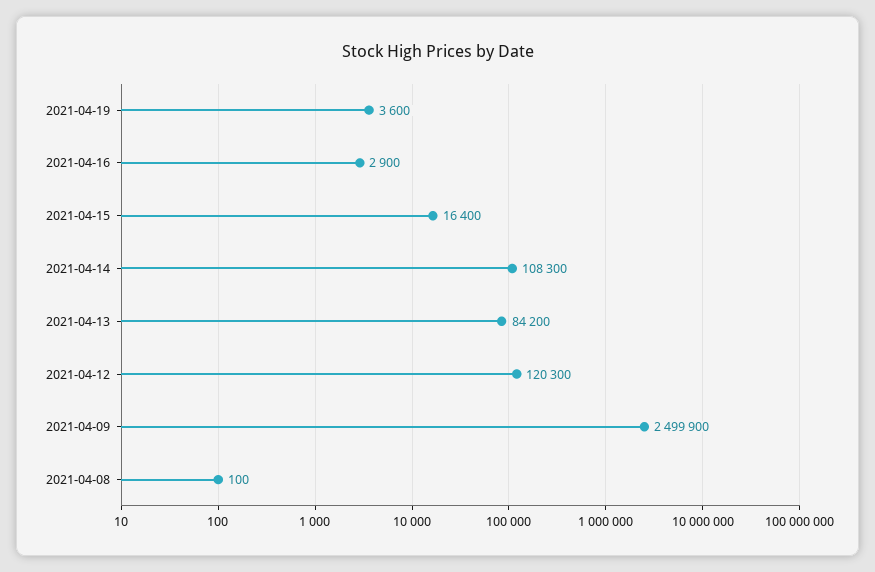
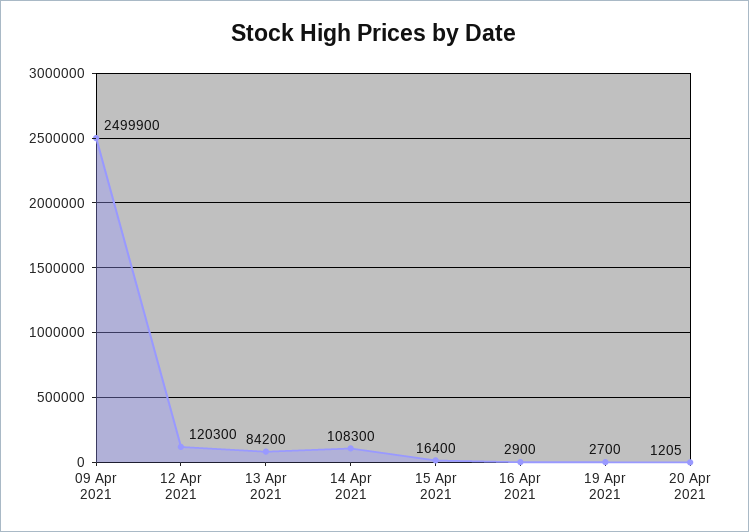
2021-04-19: 3600 -> 2700
2021-04-08: 100 -> none
20 Apr 2021: none -> 1205

